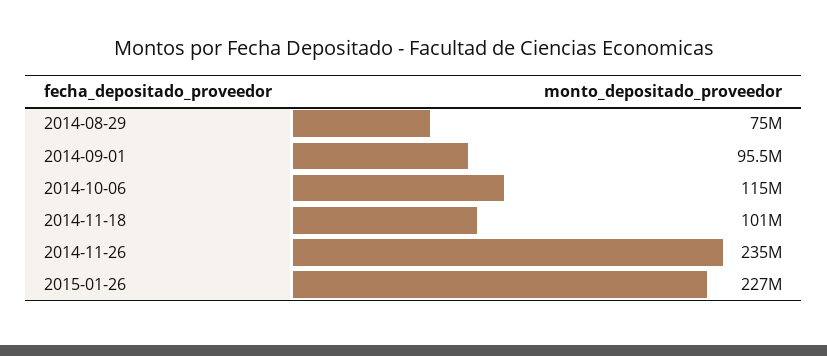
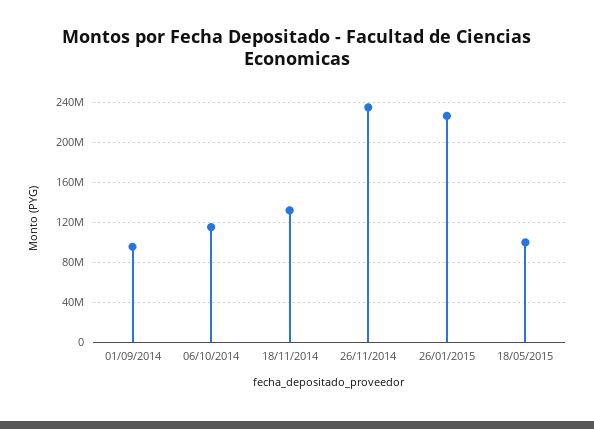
2014-08-29: 75000000 -> none
2014-11-18: 101000000 -> 130000000
18/05/2015: none -> 100000000

